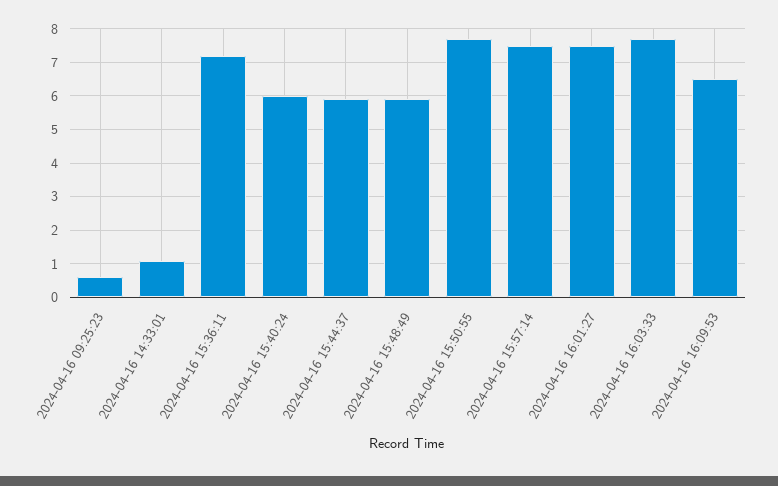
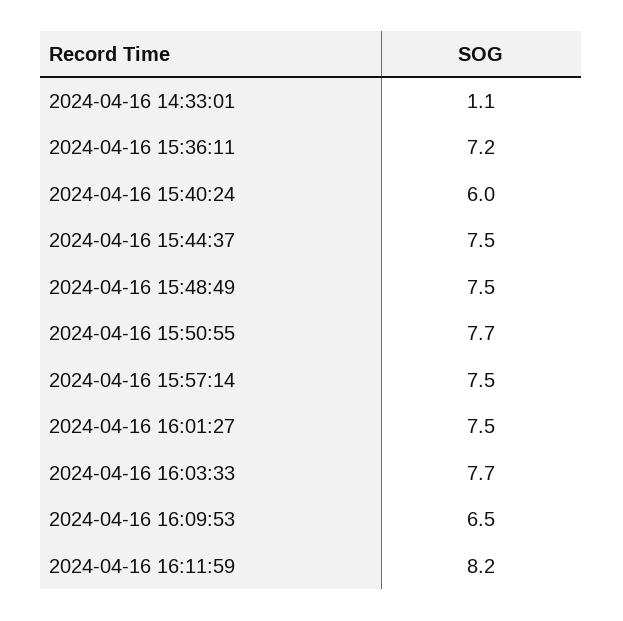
2024-04-16 09:25:23: 0.5 -> none
2024-04-16 15:44:37: 6 -> 7.5
2024-04-16 15:48:49: 6 -> 7.5
2024-04-16 16:11:59: none -> 8.2

